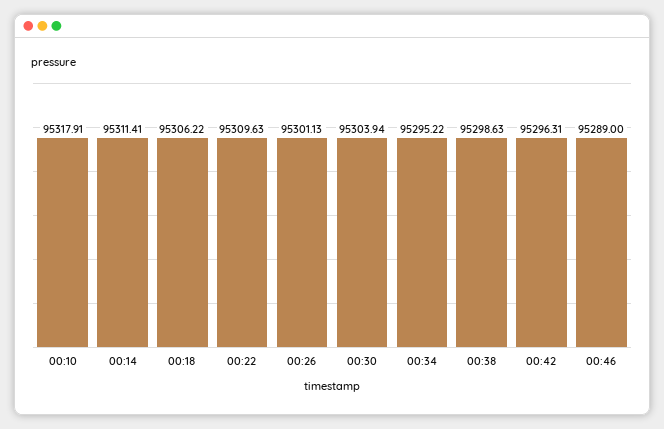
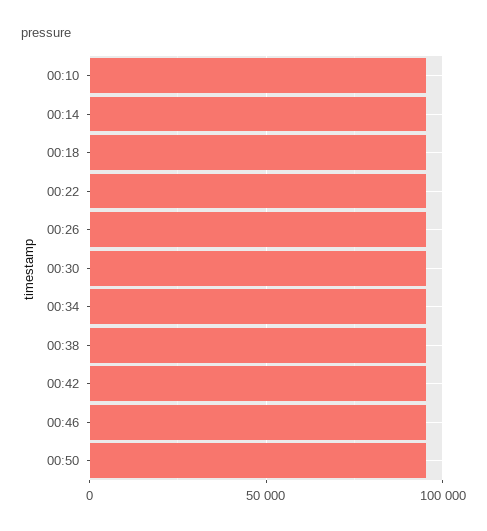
00:50: none -> 95000

